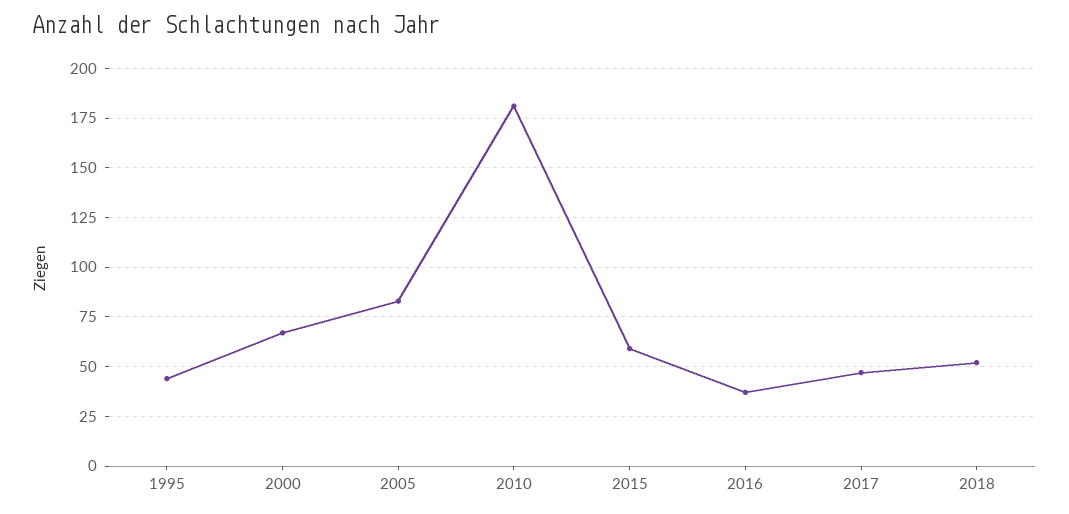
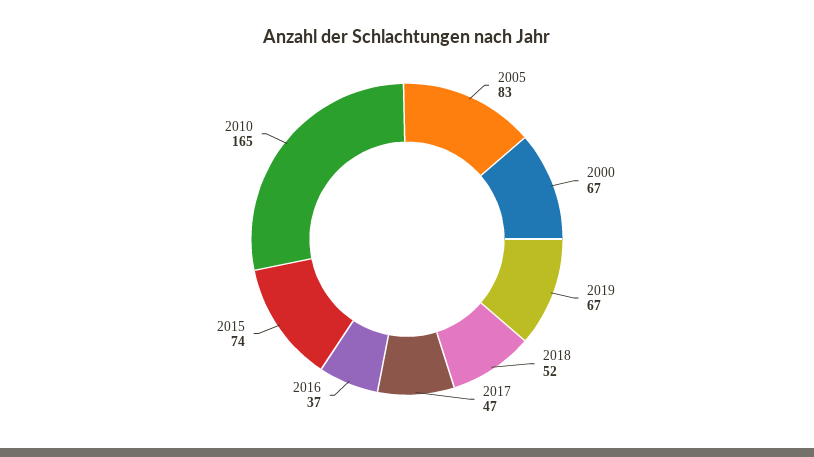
1995: 45 -> none
2010: 180 -> 165
2015: 60 -> 74
2019: none -> 67

